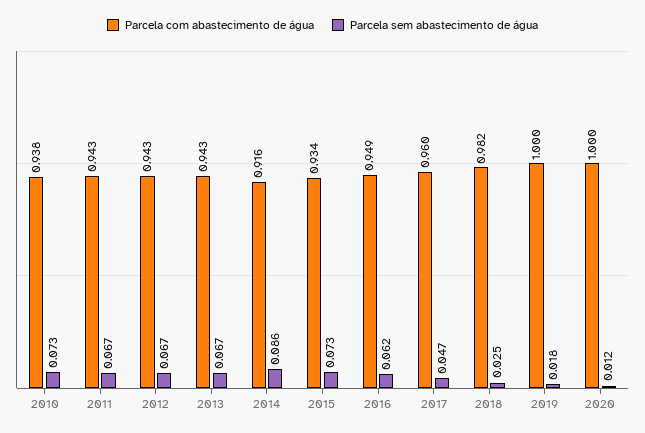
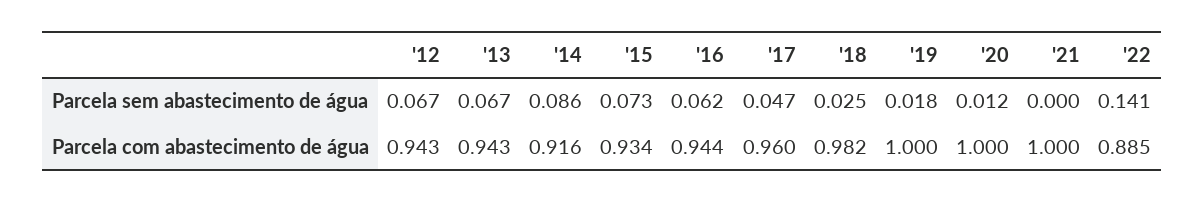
Parcela com abastecimento de água, 2010: 0.938 -> none
Parcela sem abastecimento de água, 2010: 0.073 -> none
Parcela com abastecimento de água, 2011: 0.943 -> none
Parcela sem abastecimento de água, 2011: 0.067 -> none
Parcela com abastecimento de água, 2016: 0.949 -> 0.944
Parcela sem abastecimento de água, '21: none -> 0
Parcela sem abastecimento de água, '22: none -> 0.141
Parcela com abastecimento de água, '21: none -> 1
Parcela com abastecimento de água, '22: none -> 0.885

